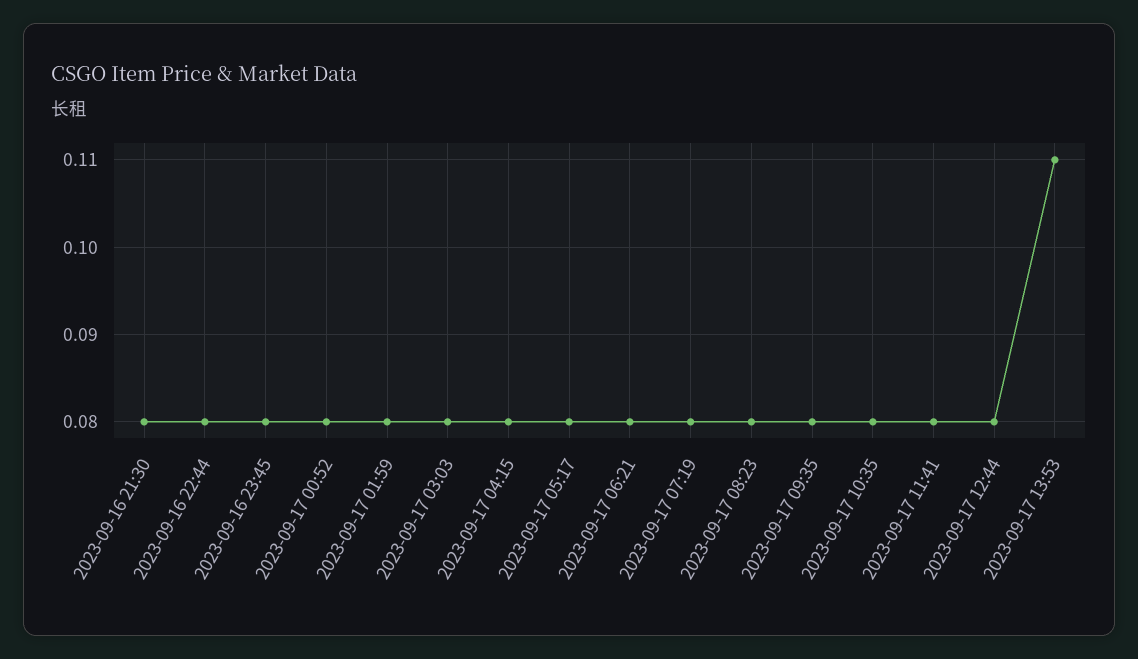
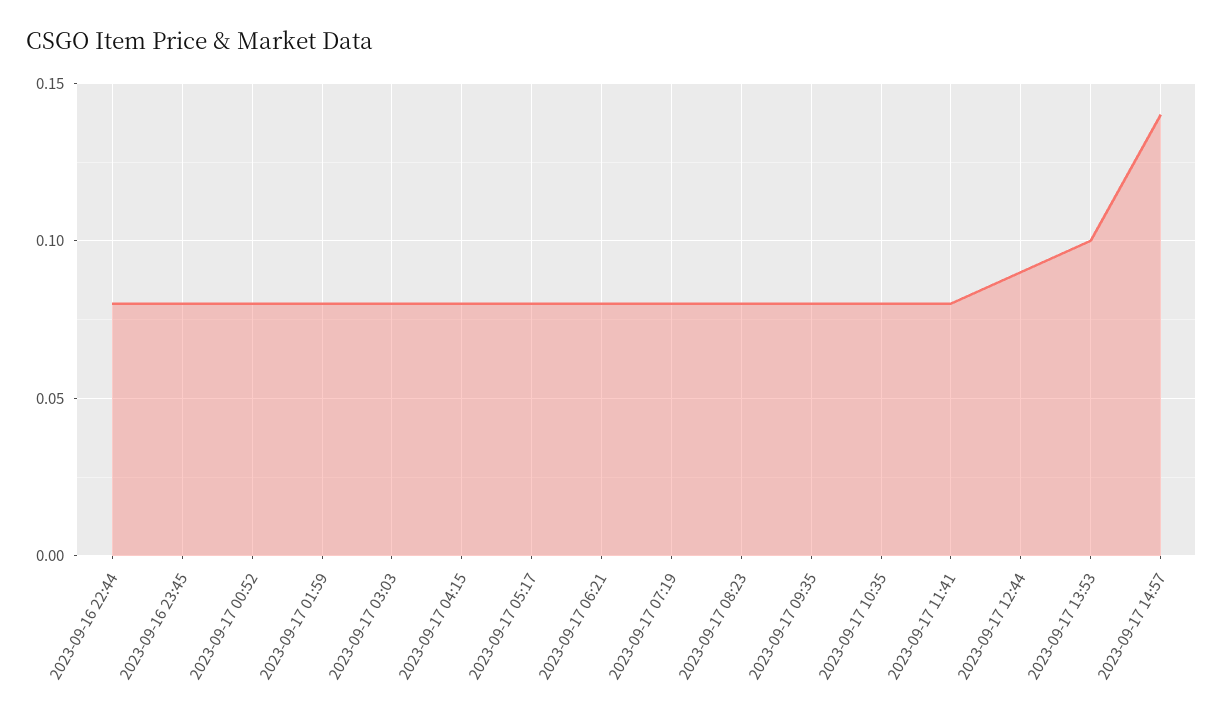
2023-09-16 21:30: 0.08 -> none
2023-09-17 12:44: 0.08 -> 0.09
2023-09-17 13:53: 0.11 -> 0.1
2023-09-17 14:57: none -> 0.14

